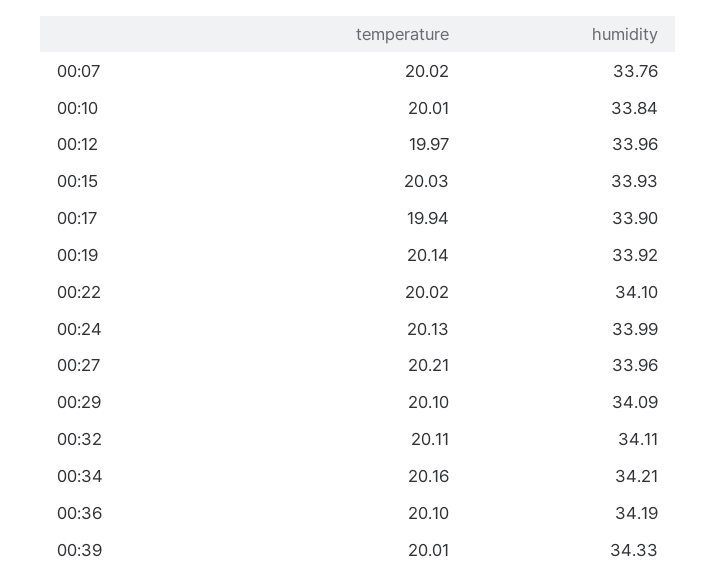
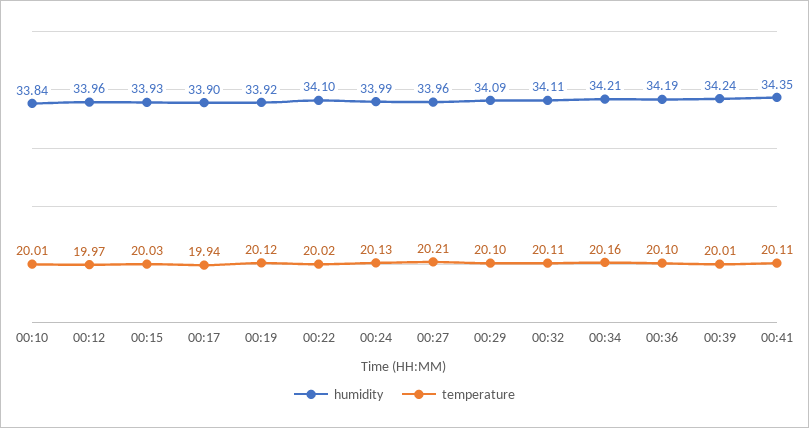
temperature, 00:07: 20.02 -> none
humidity, 00:07: 33.76 -> none
temperature, 00:19: 20.14 -> 20.12
humidity, 00:39: 34.33 -> 34.24
humidity, 00:41: none -> 34.35
temperature, 00:41: none -> 20.11

